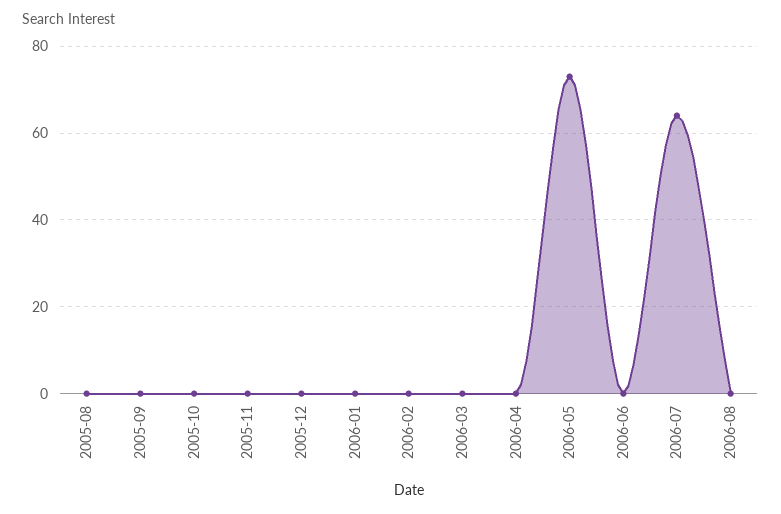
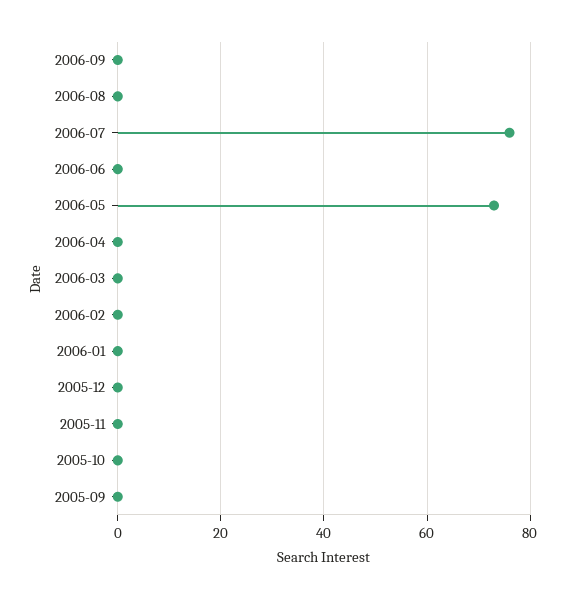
2005-08: 0 -> none
2006-07: 65 -> 75
2006-09: none -> 0

